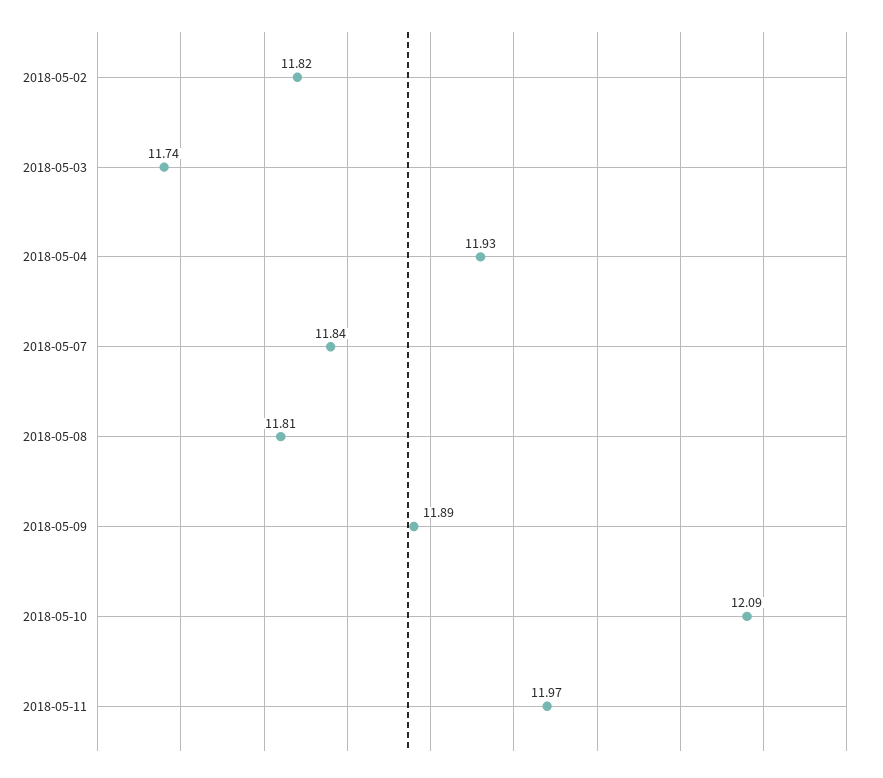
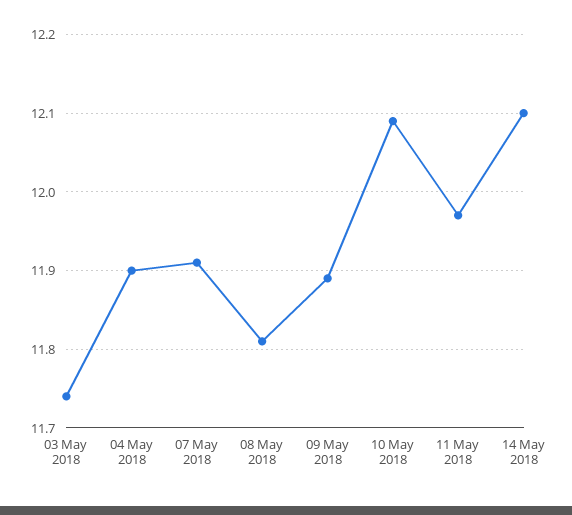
2018-05-02: 11.82 -> none
2018-05-04: 11.93 -> 11.9
2018-05-07: 11.84 -> 11.91
14 May 2018: none -> 12.1

